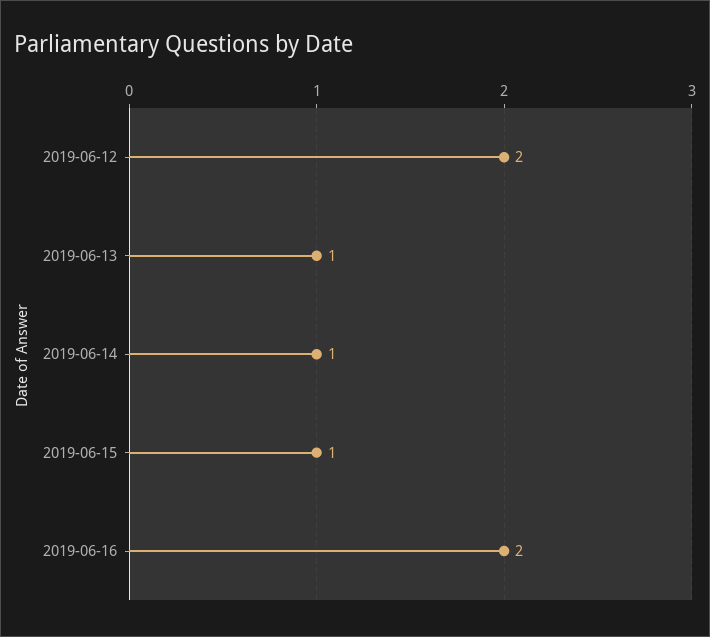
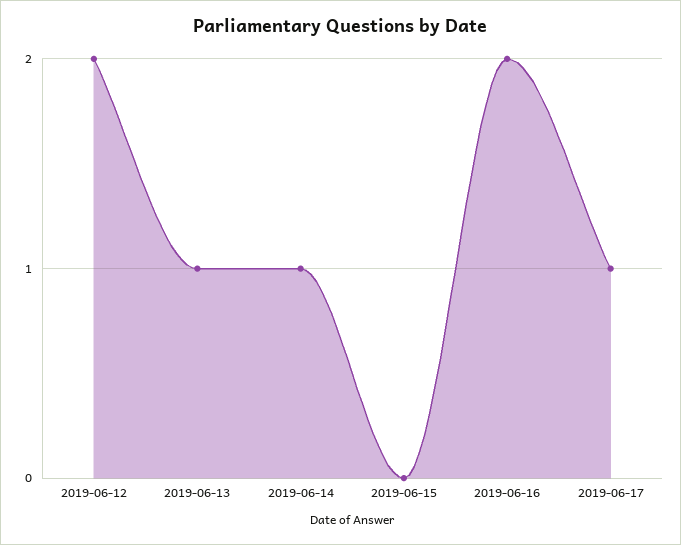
2019-06-15: 1 -> 0
2019-06-17: none -> 1

